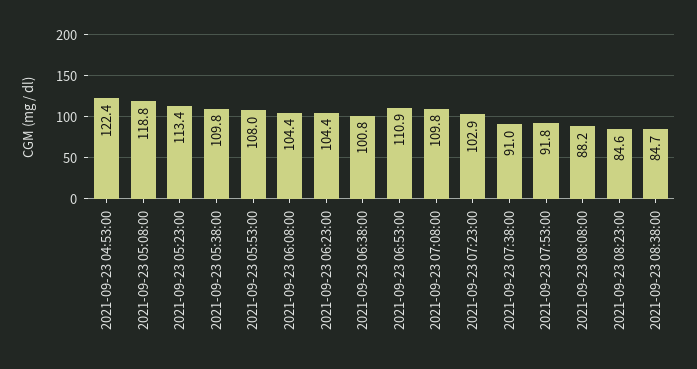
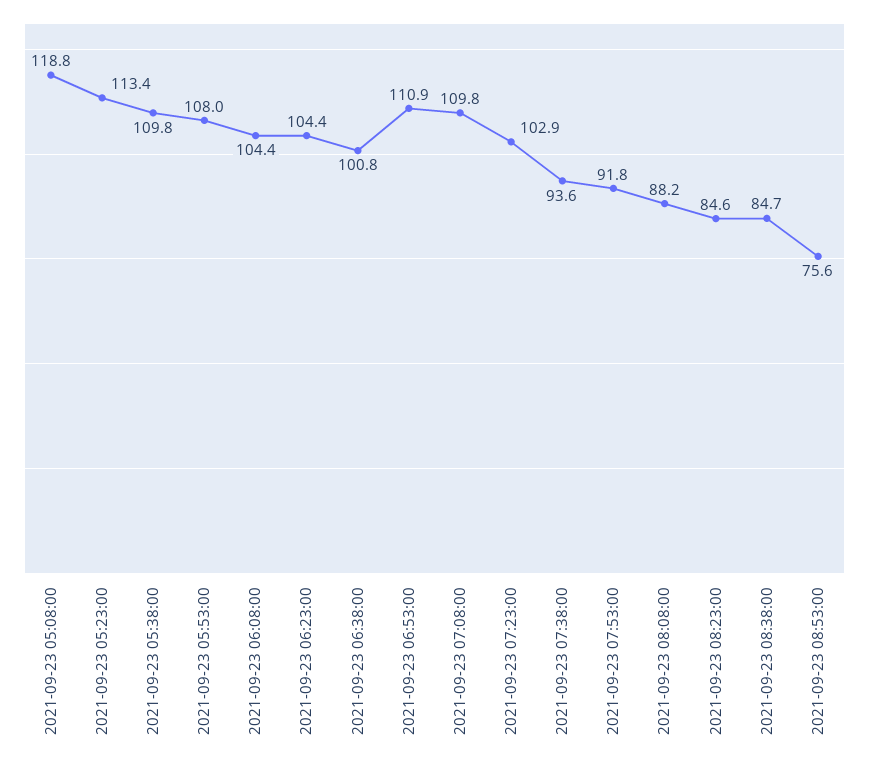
2021-09-23 04:53:00: 122.4 -> none
2021-09-23 07:38:00: 91 -> 93.6
2021-09-23 08:53:00: none -> 75.6

